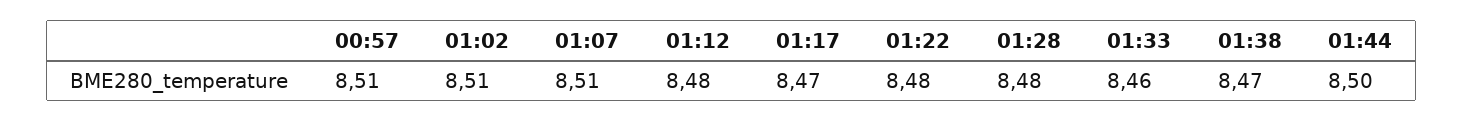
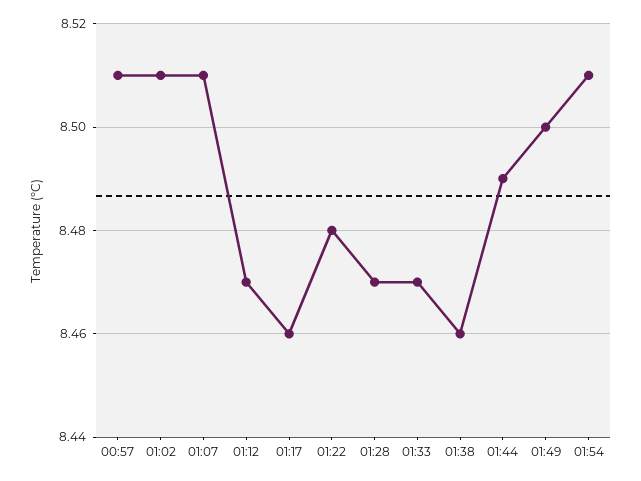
01:12: 8.48 -> 8.47
01:17: 8.47 -> 8.46
01:28: 8.48 -> 8.47
01:33: 8.46 -> 8.47
01:38: 8.47 -> 8.46
01:44: 8.5 -> 8.49
01:49: none -> 8.5
01:54: none -> 8.51

